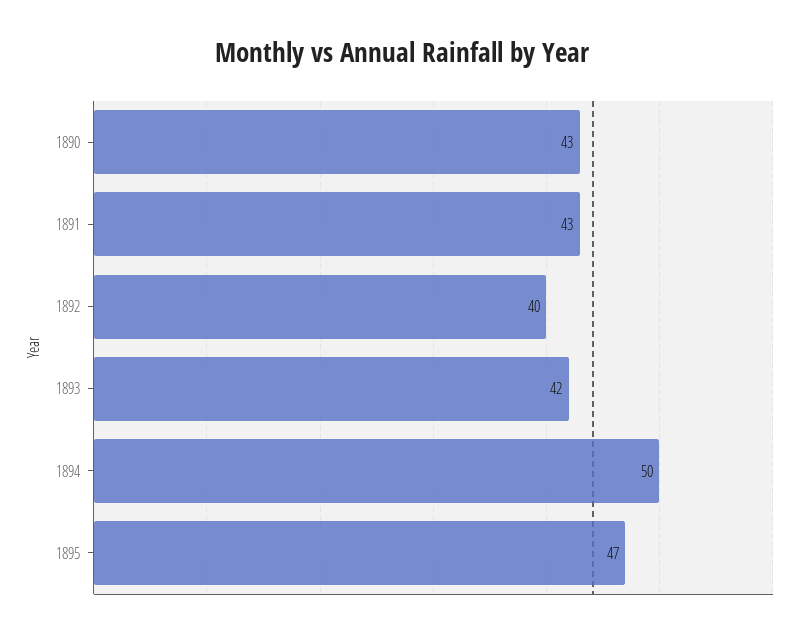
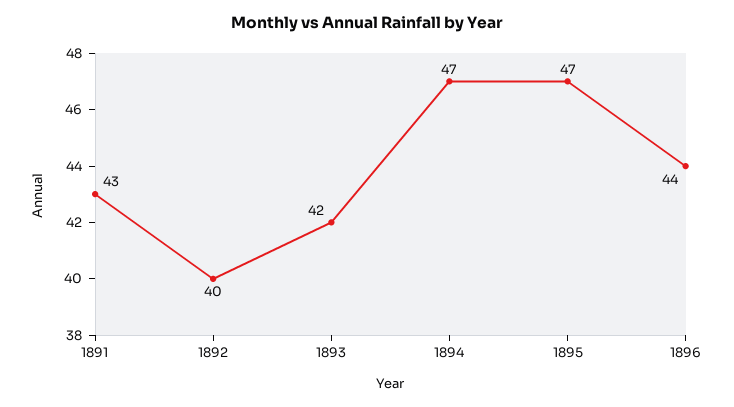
1890: 43 -> none
1894: 50 -> 47
1896: none -> 44

